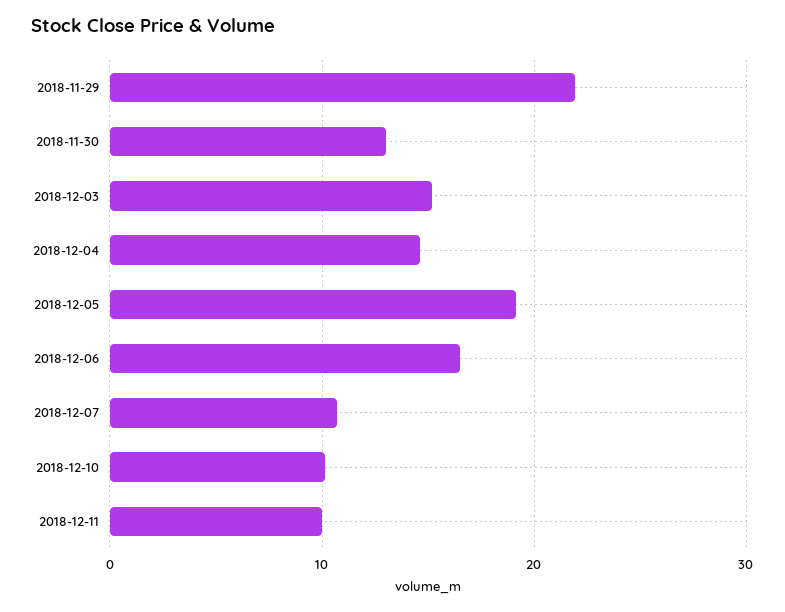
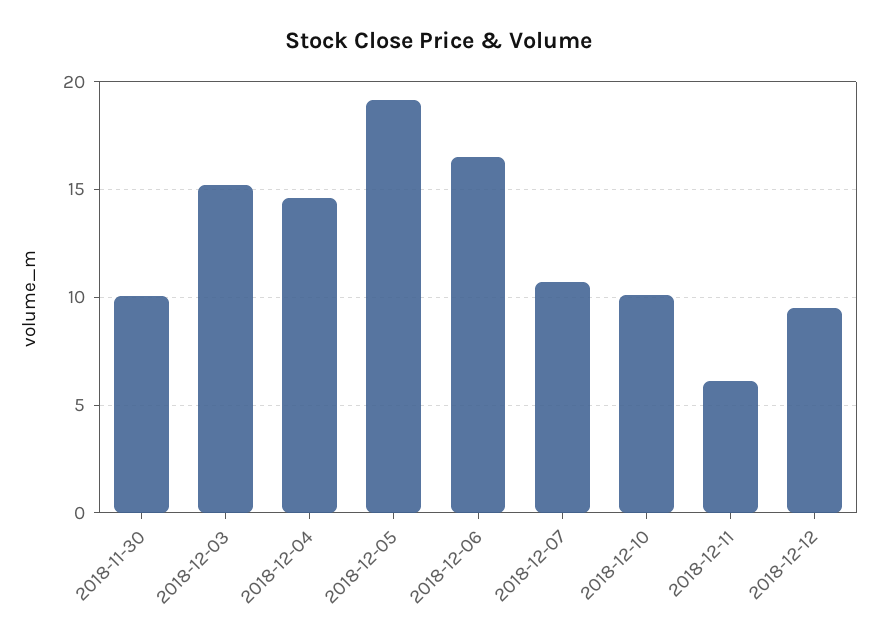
2018-11-29: 22 -> none
2018-11-30: 13 -> 10
2018-12-11: 10 -> 6
2018-12-12: none -> 9.5

